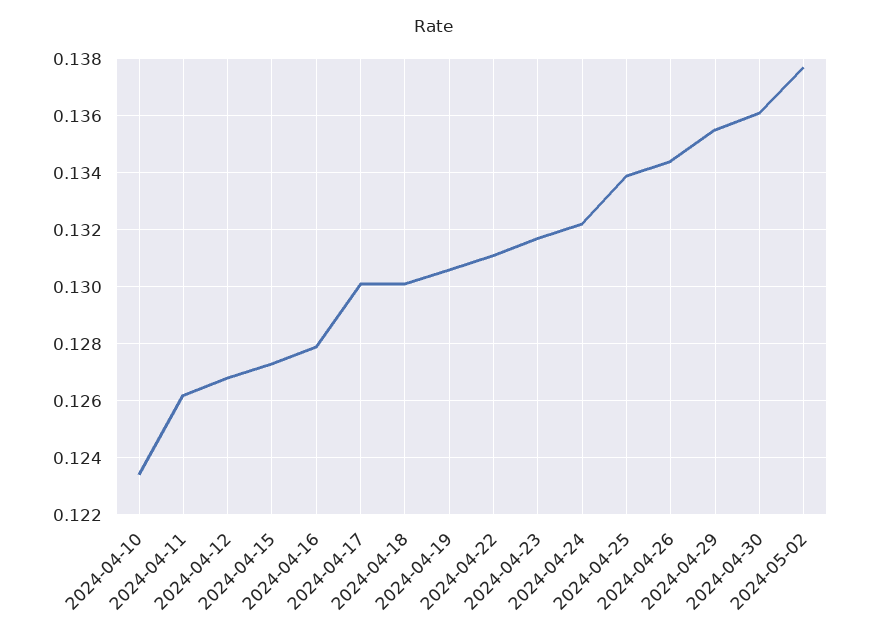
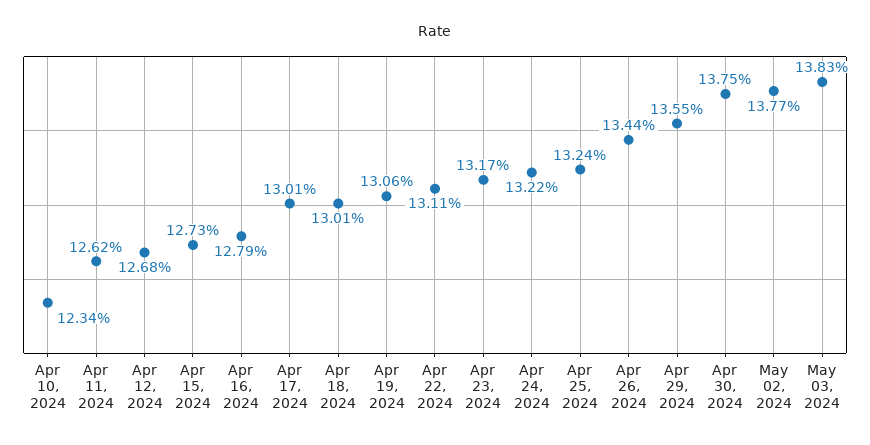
2024-04-25: 0.134 -> 0.1324
2024-04-30: 0.136 -> 0.1375
May 03, 2024: none -> 0.1383

